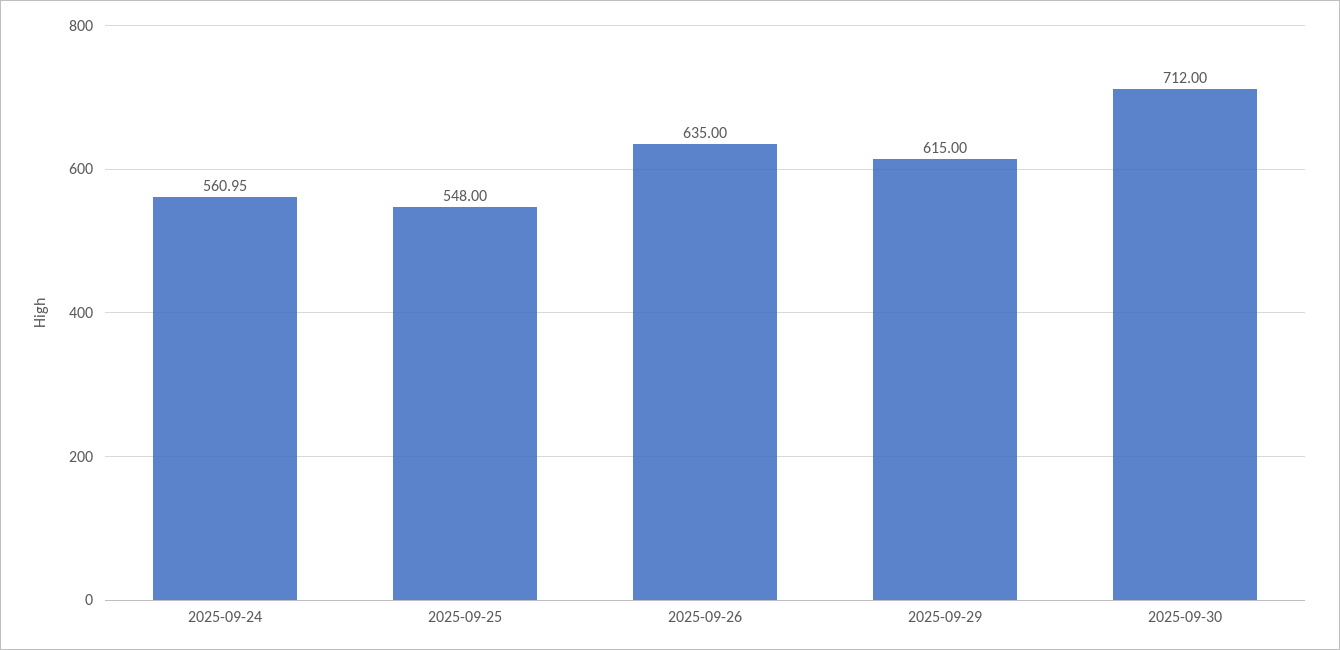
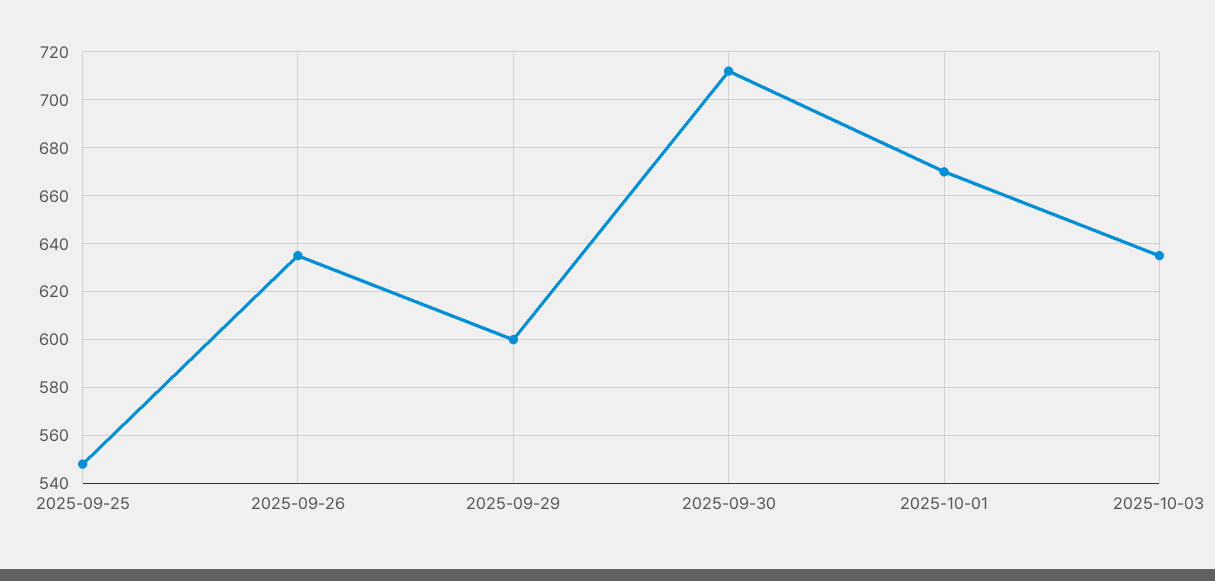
2025-09-24: 560.95 -> none
2025-09-29: 615 -> 600
2025-10-01: none -> 670
2025-10-03: none -> 635

